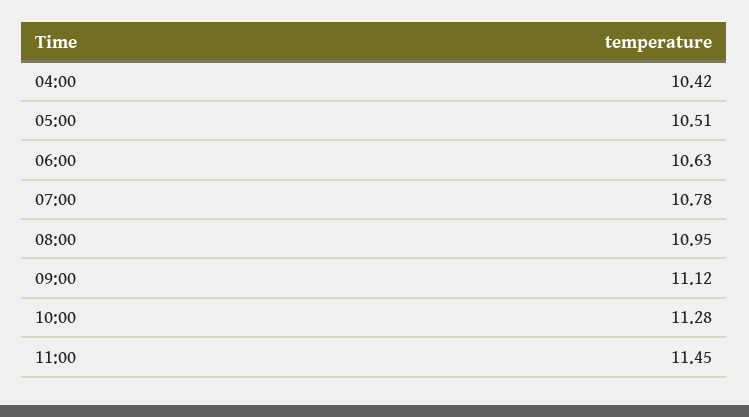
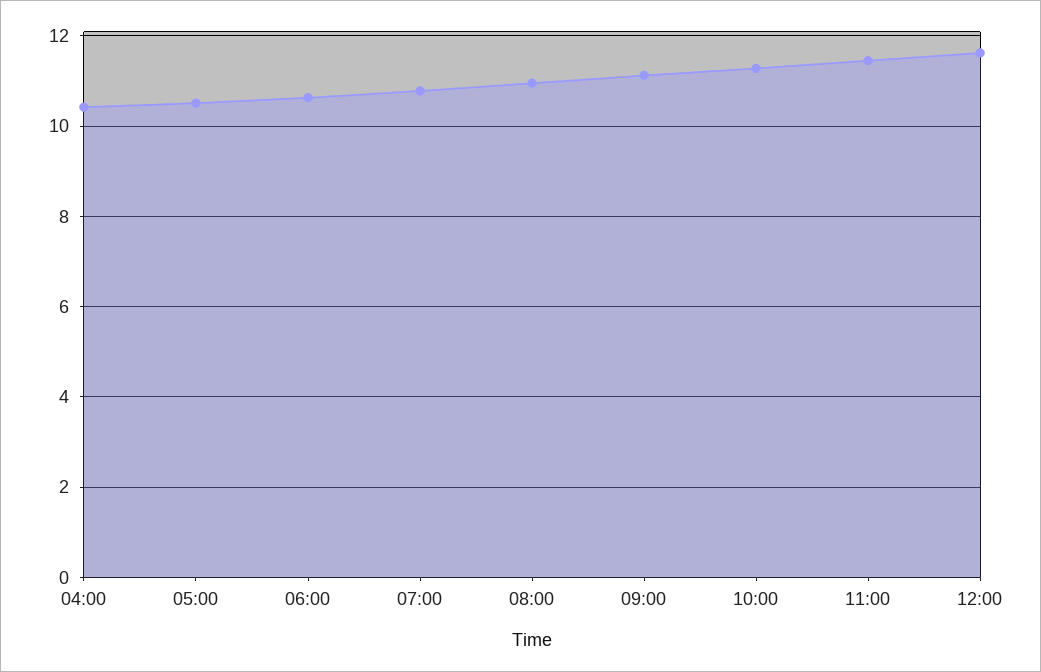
12:00: none -> 11.6

